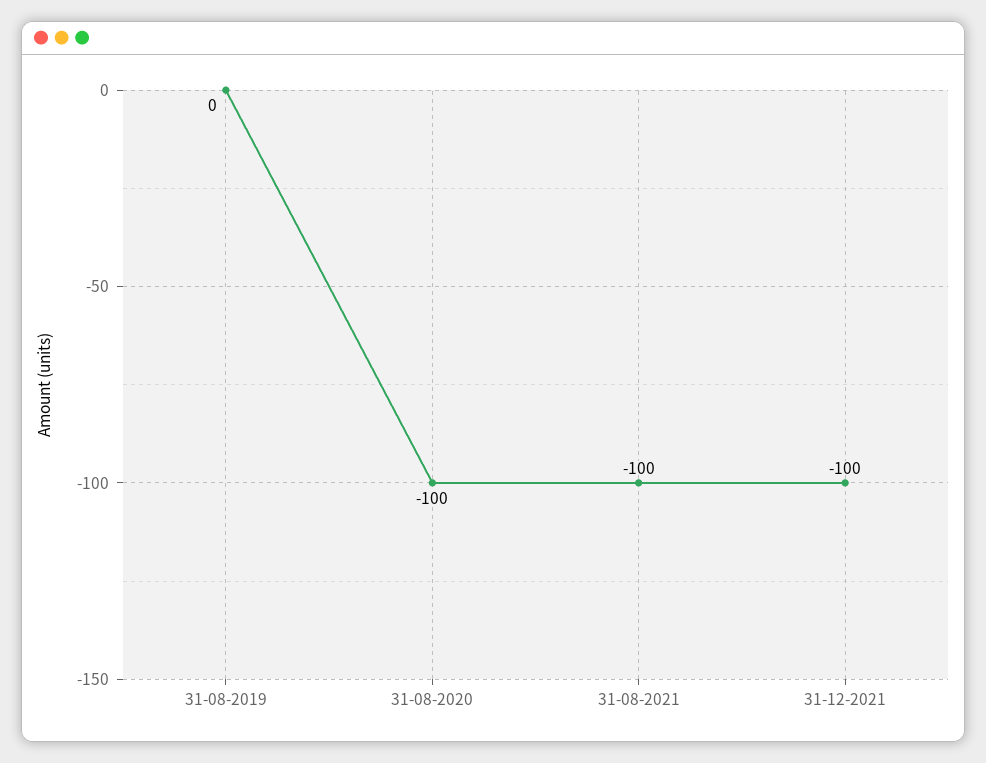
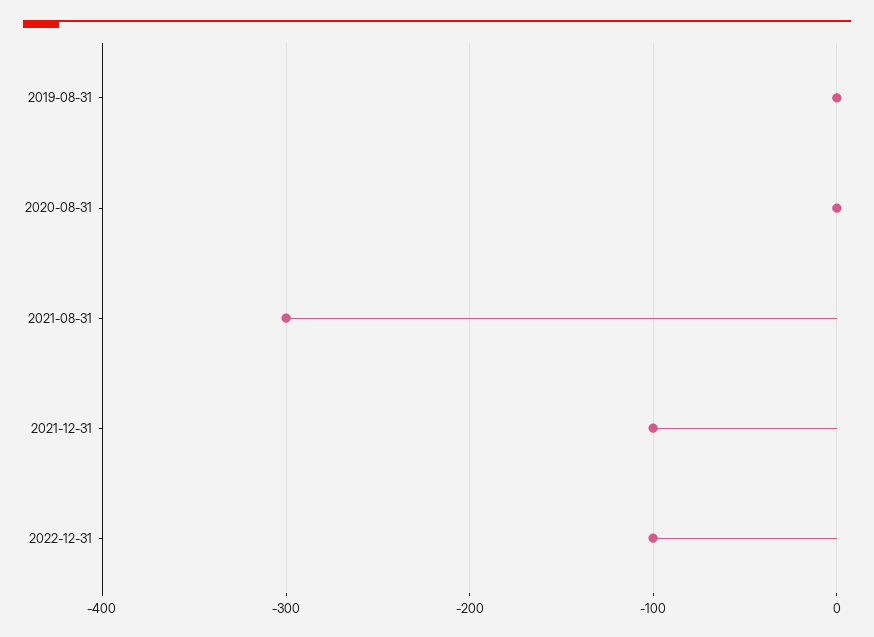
31-08-2020: -100 -> 0
31-08-2021: -100 -> -300
2022-12-31: none -> -100

